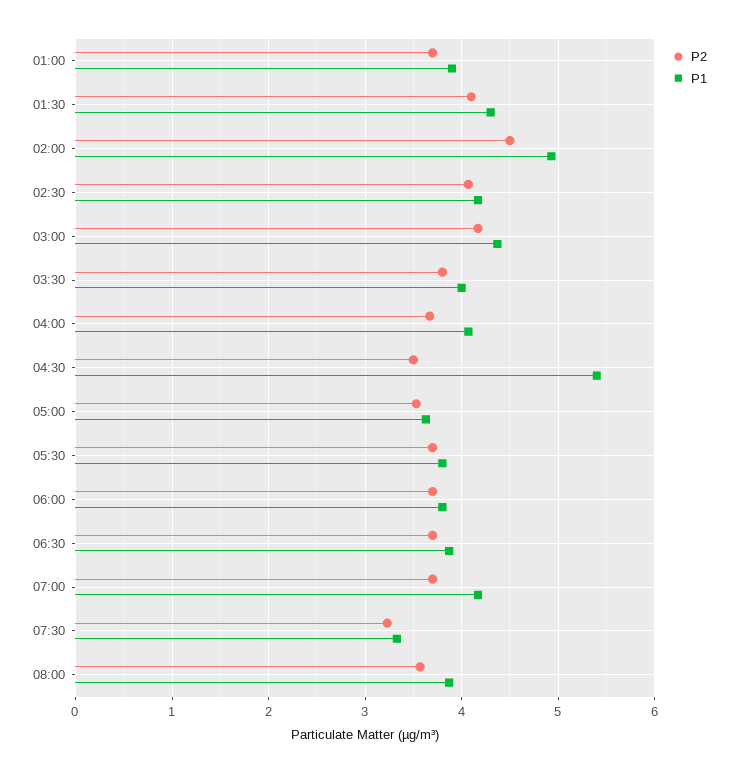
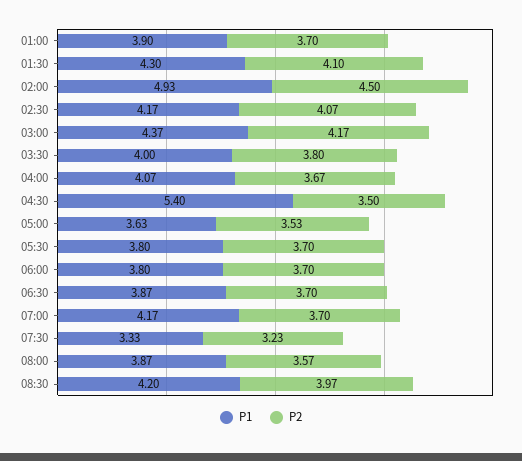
P1, 08:30: none -> 4.2
P2, 08:30: none -> 3.97

